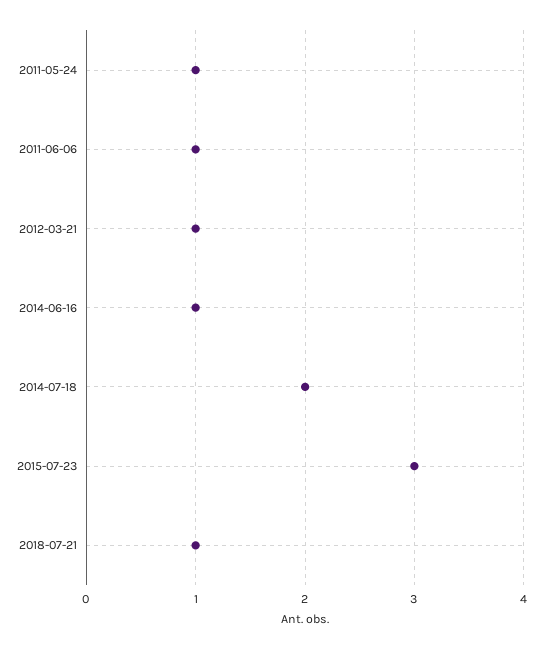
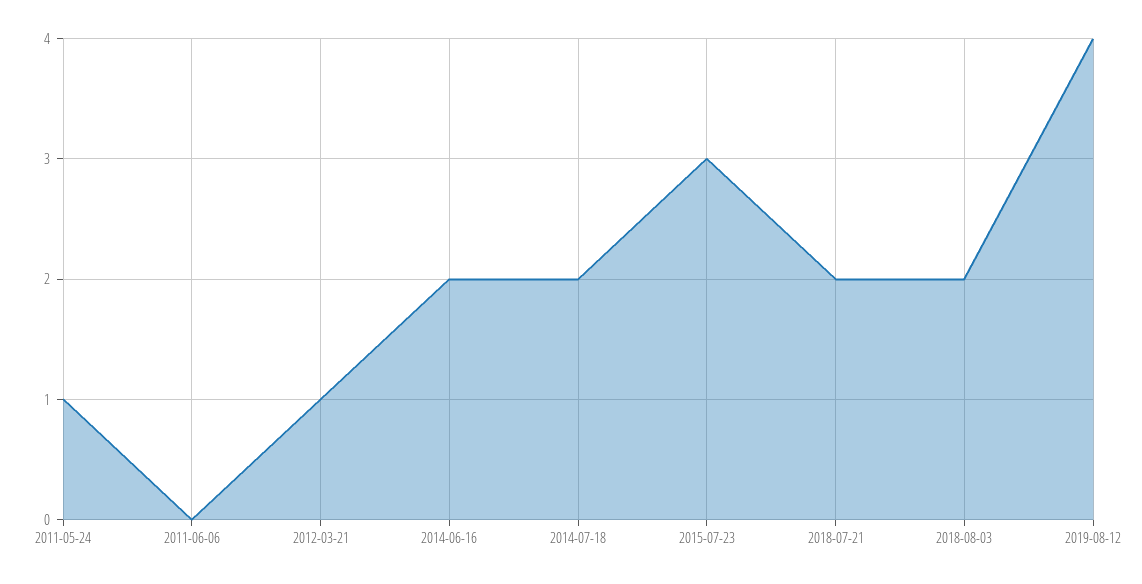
2011-06-06: 1 -> 0
2014-06-16: 1 -> 2
2018-07-21: 1 -> 2
2018-08-03: none -> 2
2019-08-12: none -> 4

